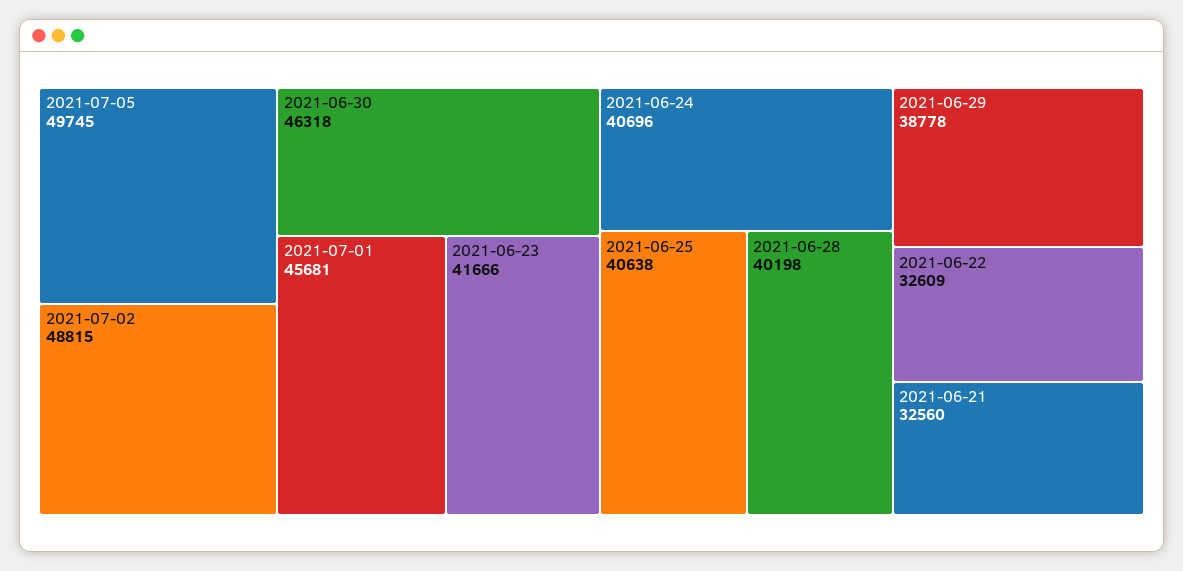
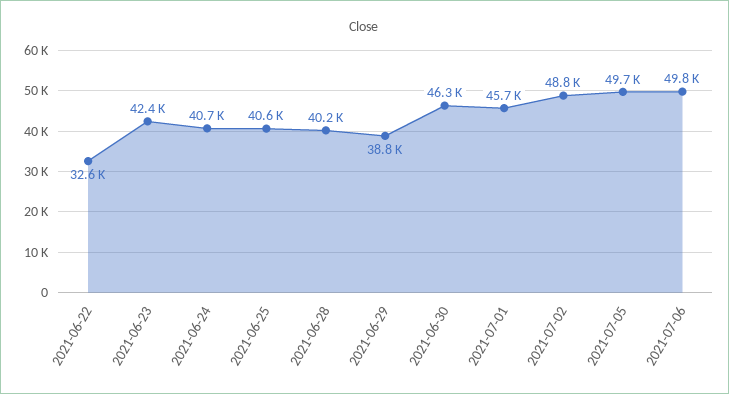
2021-06-23: 41666 -> 42400
2021-06-21: 32560 -> none
2021-07-06: none -> 49800

